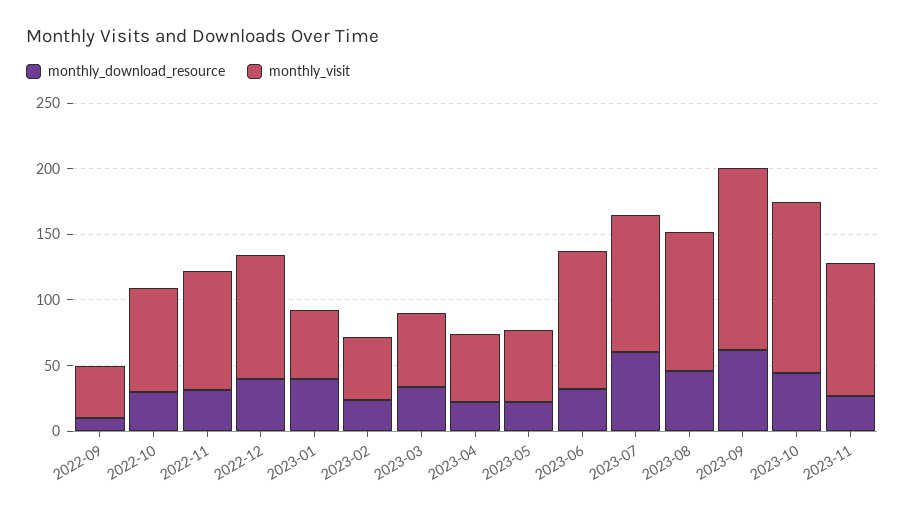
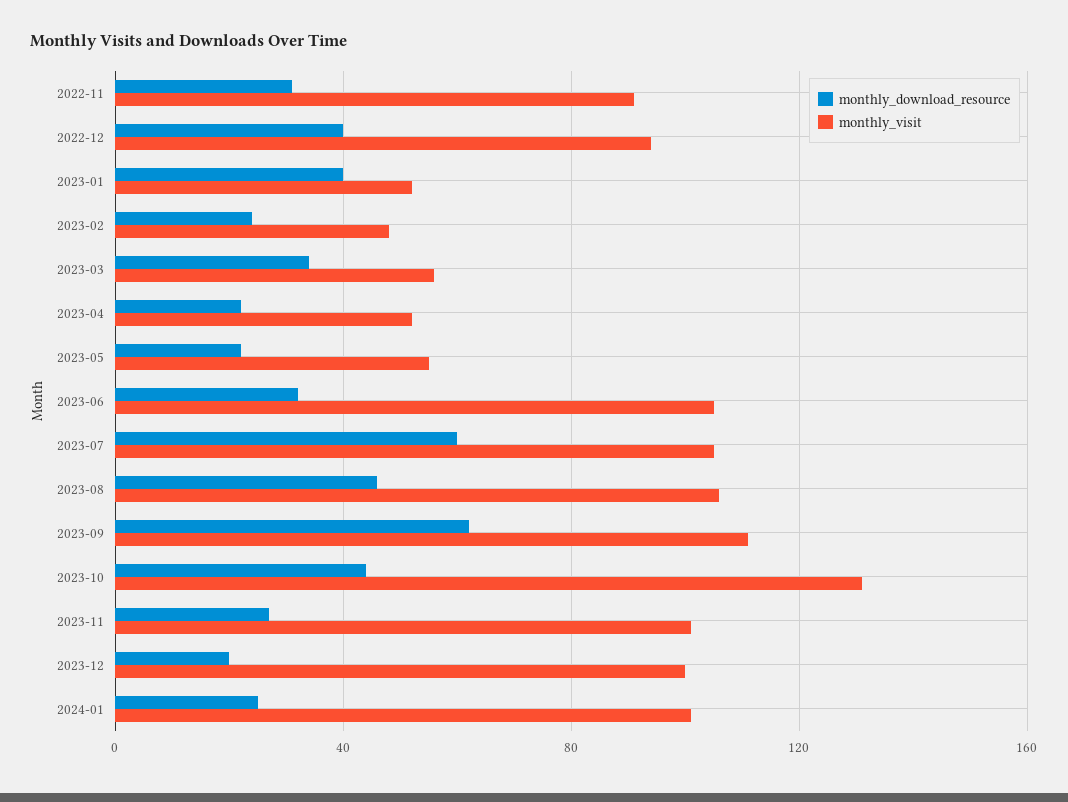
monthly_download_resource, 2022-09: 10 -> none
monthly_visit, 2022-09: 40 -> none
monthly_download_resource, 2022-10: 30 -> none
monthly_visit, 2022-10: 80 -> none
monthly_visit, 2023-09: 140 -> 110
monthly_download_resource, 2023-12: none -> 20
monthly_visit, 2023-12: none -> 100
monthly_download_resource, 2024-01: none -> 25
monthly_visit, 2024-01: none -> 100

